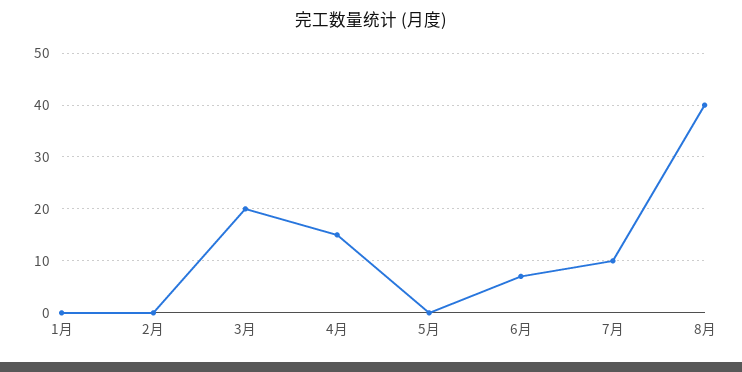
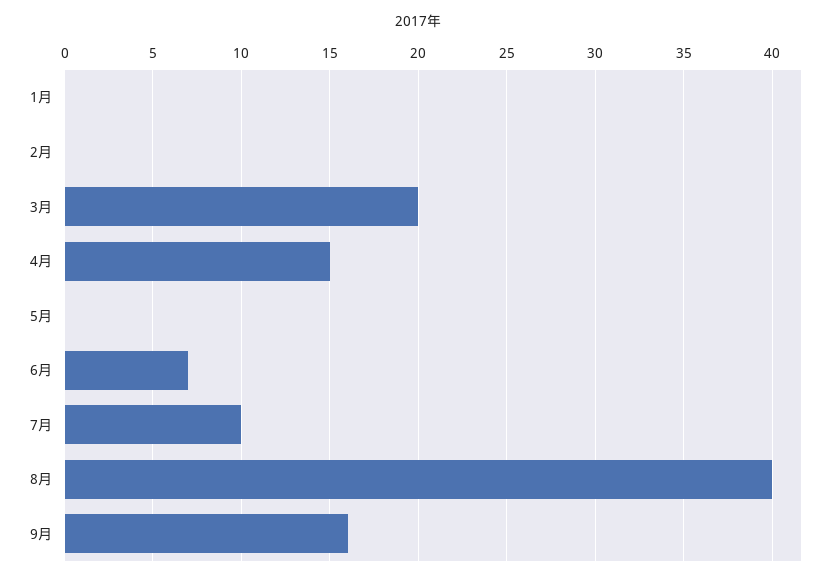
9月: none -> 16

